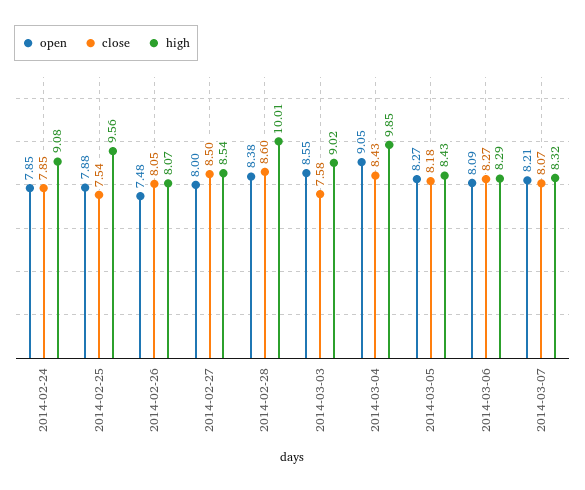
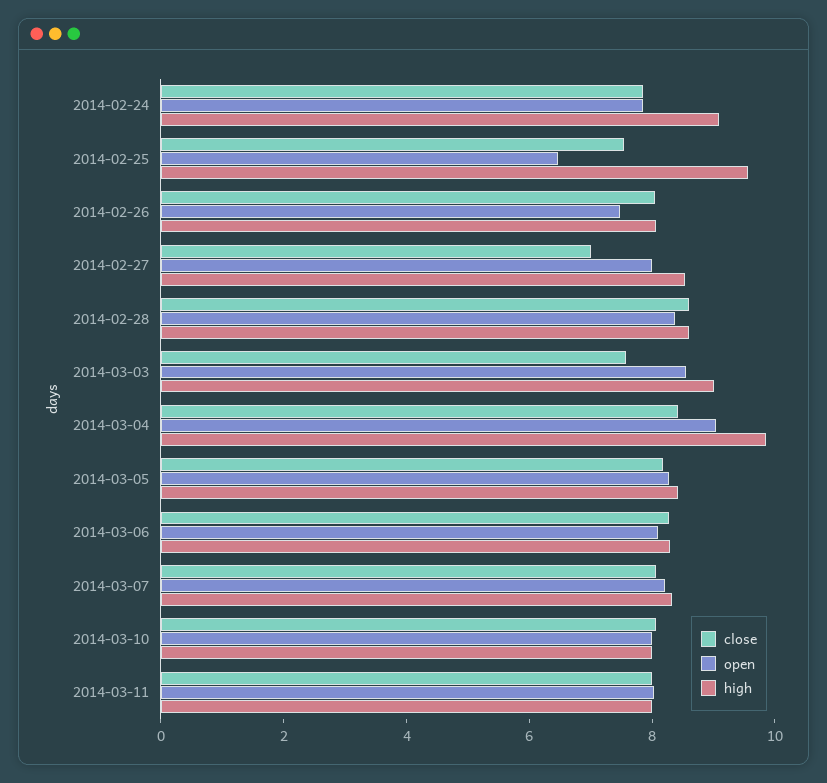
open, 2014-02-25: 7.88 -> 6.5
close, 2014-02-27: 8.5 -> 7
high, 2014-02-28: 10.01 -> 8.5
close, 2014-03-10: none -> 8
open, 2014-03-10: none -> 8
high, 2014-03-10: none -> 8
close, 2014-03-11: none -> 8
open, 2014-03-11: none -> 8
high, 2014-03-11: none -> 8

